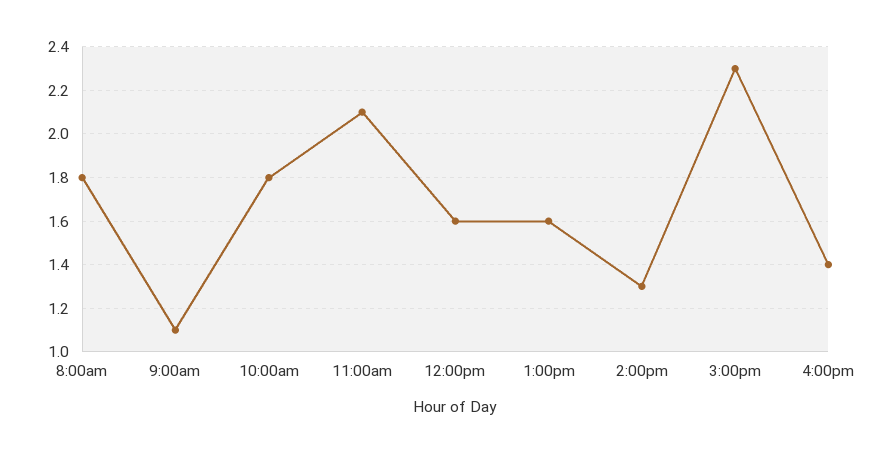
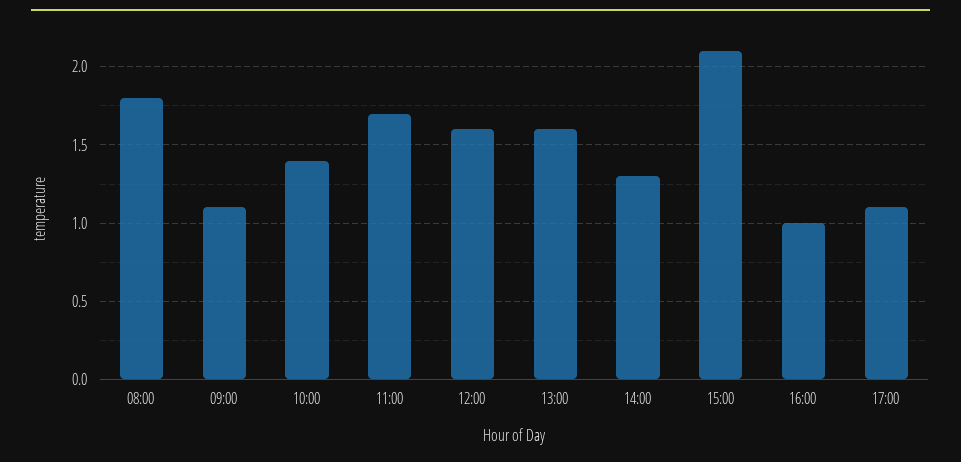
10:00am: 1.8 -> 1.4
11:00am: 2.1 -> 1.7
3:00pm: 2.3 -> 2.1
4:00pm: 1.4 -> 1
17:00: none -> 1.1

